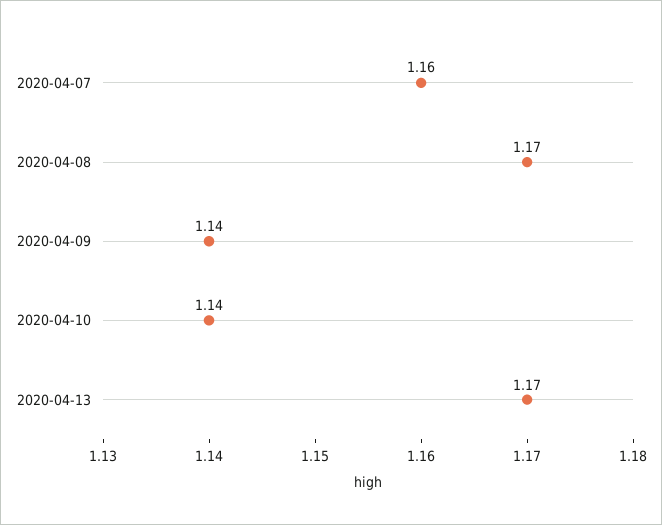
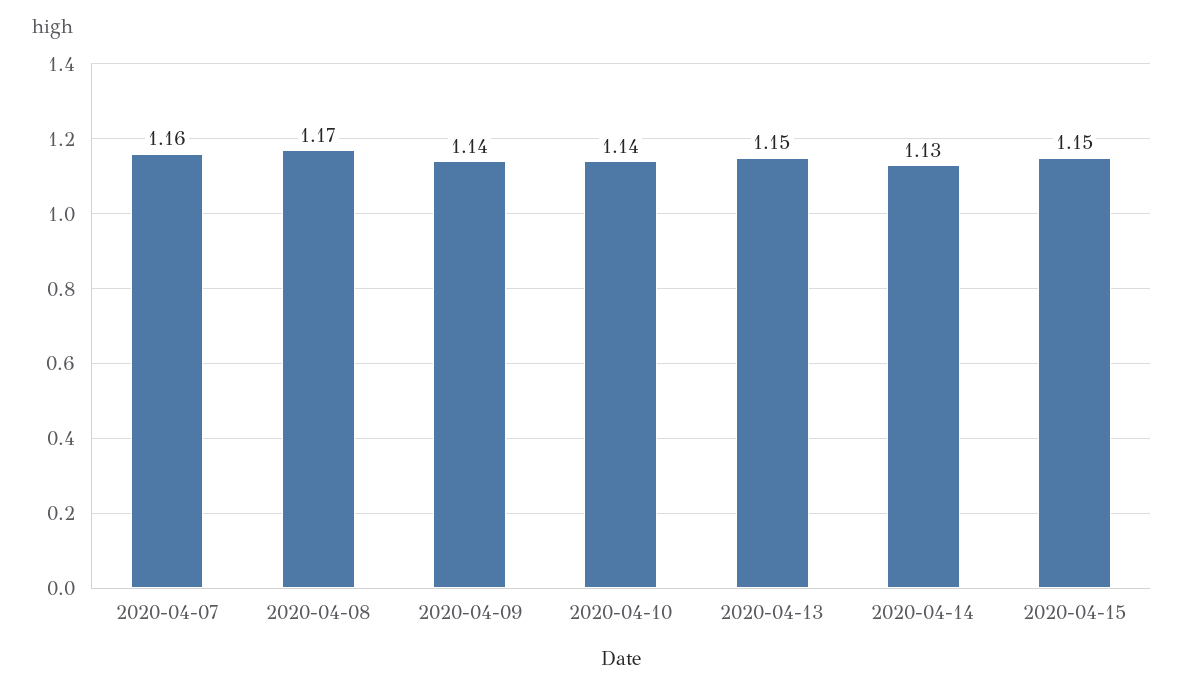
2020-04-13: 1.17 -> 1.15
2020-04-14: none -> 1.13
2020-04-15: none -> 1.15

